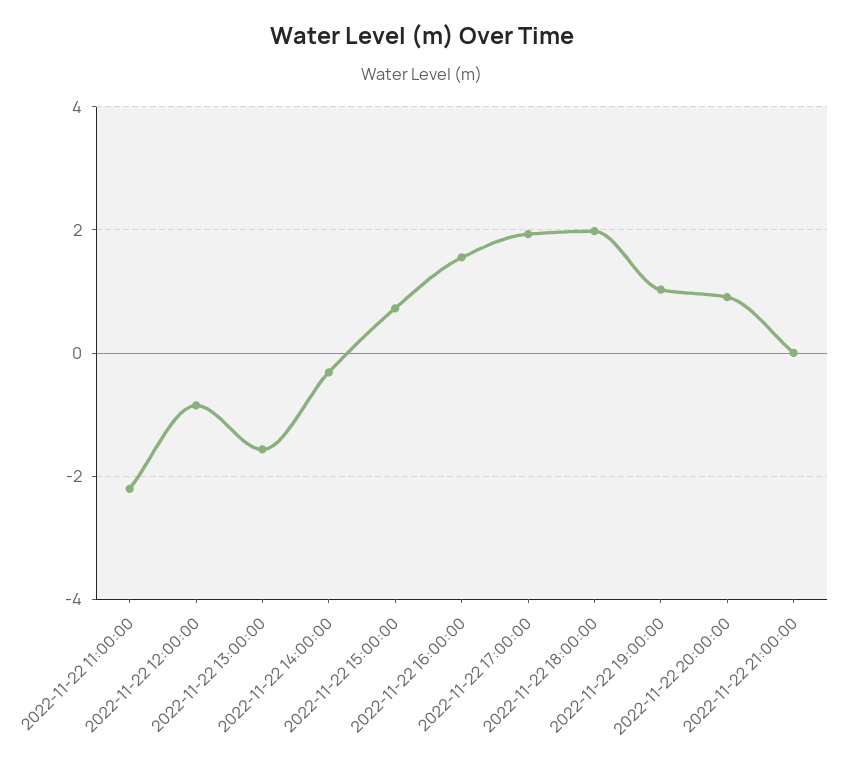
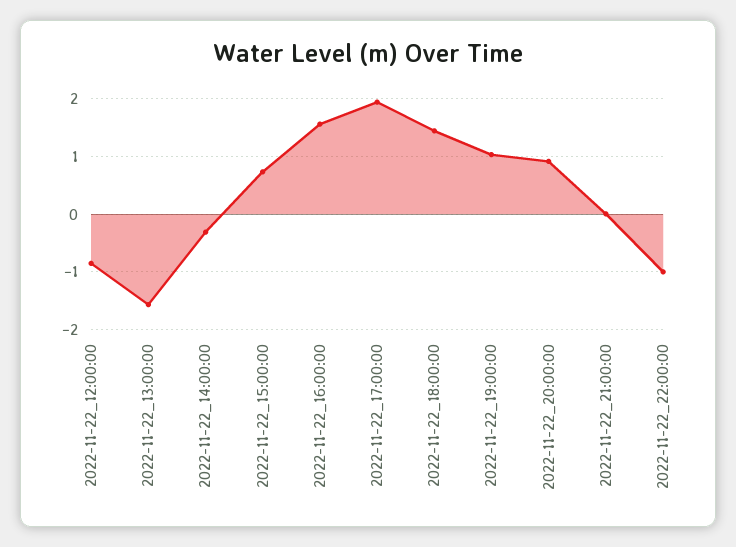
2022-11-22 11:00:00: -2.2 -> none
2022-11-22 18:00:00: 2 -> 1.4
2022-11-22_22:00:00: none -> -1

